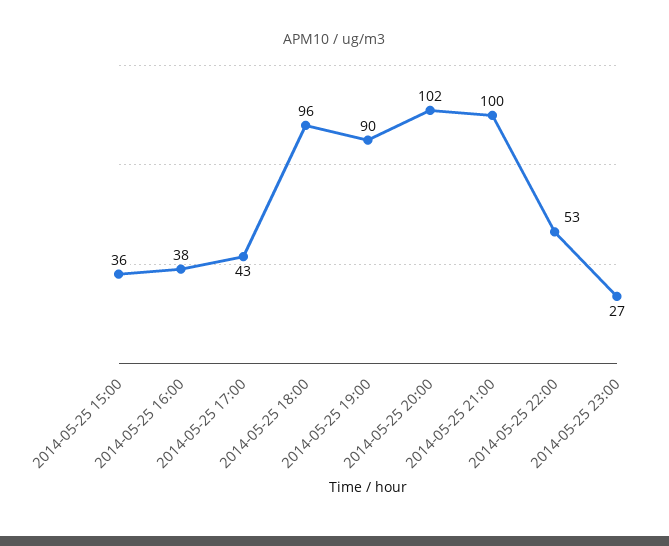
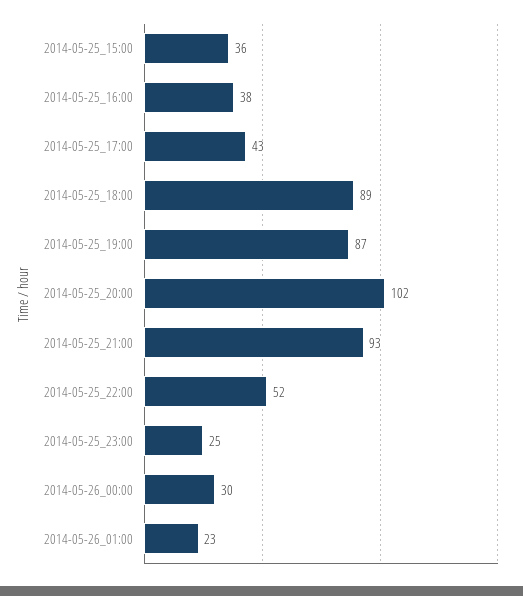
2014-05-25 18:00: 96 -> 89
2014-05-25 19:00: 90 -> 87
2014-05-25 21:00: 100 -> 93
2014-05-25 22:00: 53 -> 52
2014-05-25 23:00: 27 -> 25
2014-05-26_00:00: none -> 30
2014-05-26_01:00: none -> 23

